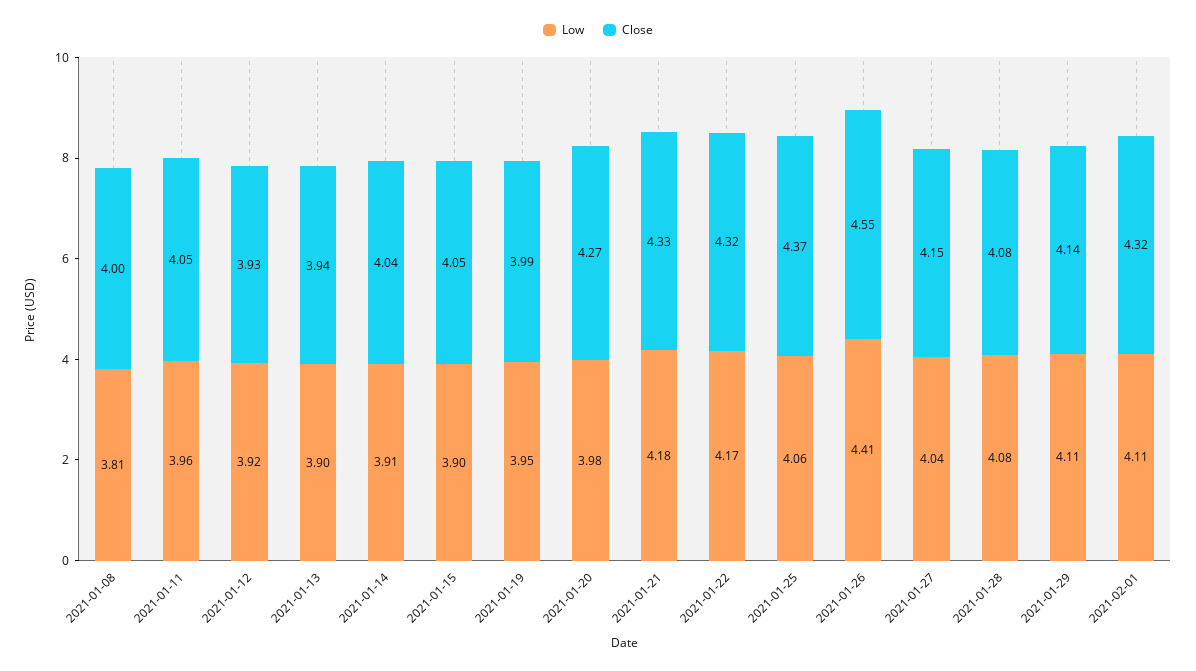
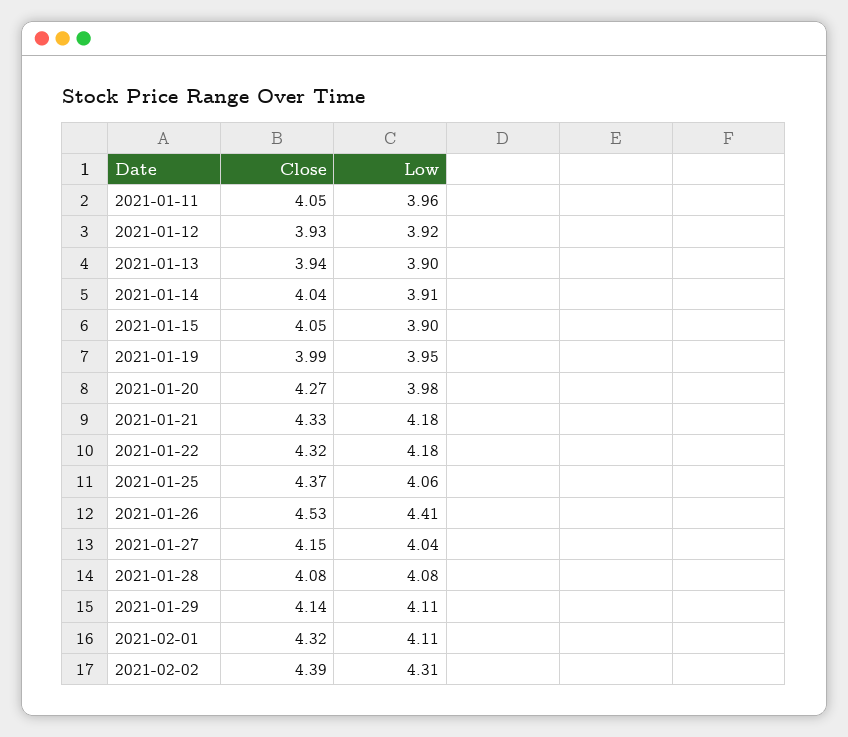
Low, 2021-01-08: 3.81 -> none
Close, 2021-01-08: 4 -> none
Low, 2021-01-22: 4.17 -> 4.18
Close, 2021-01-26: 4.55 -> 4.53
Close, 2021-02-02: none -> 4.39
Low, 2021-02-02: none -> 4.31

